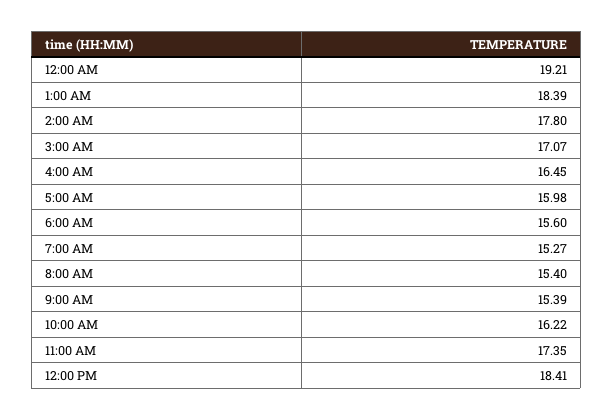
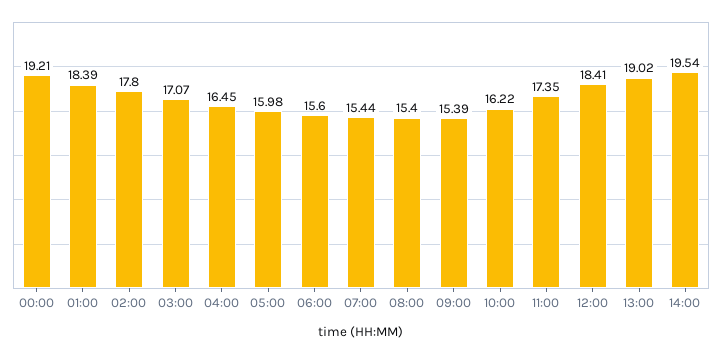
7:00 AM: 15.27 -> 15.44
13:00: none -> 19.02
14:00: none -> 19.54

